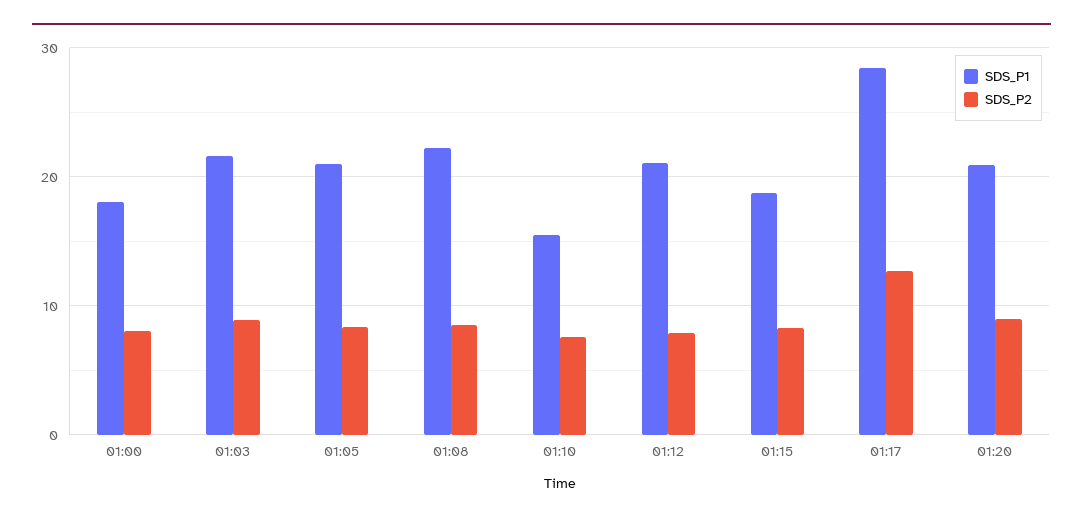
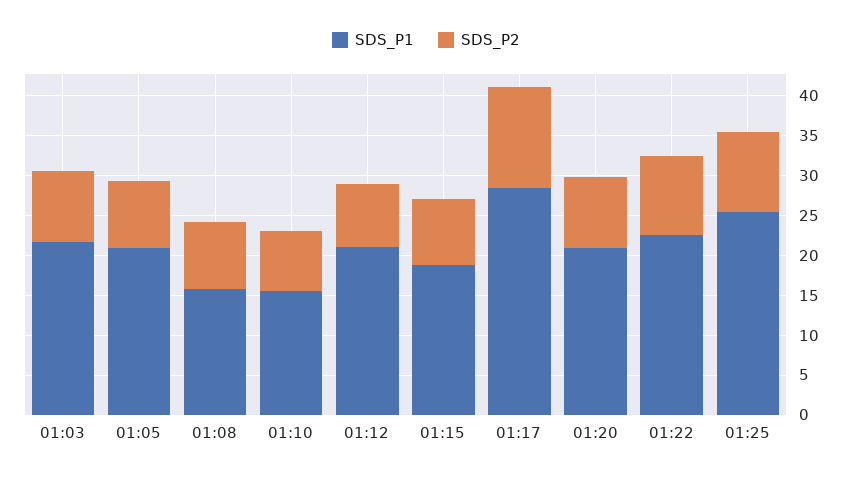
SDS_P1, 01:00: 18 -> none
SDS_P2, 01:00: 8 -> none
SDS_P1, 01:08: 22 -> 15
SDS_P1, 01:22: none -> 22.5
SDS_P2, 01:22: none -> 10
SDS_P1, 01:25: none -> 25
SDS_P2, 01:25: none -> 10

